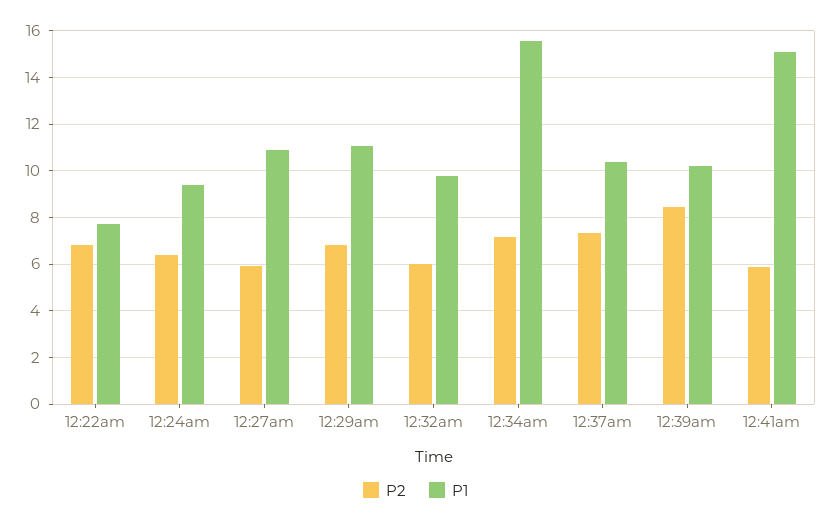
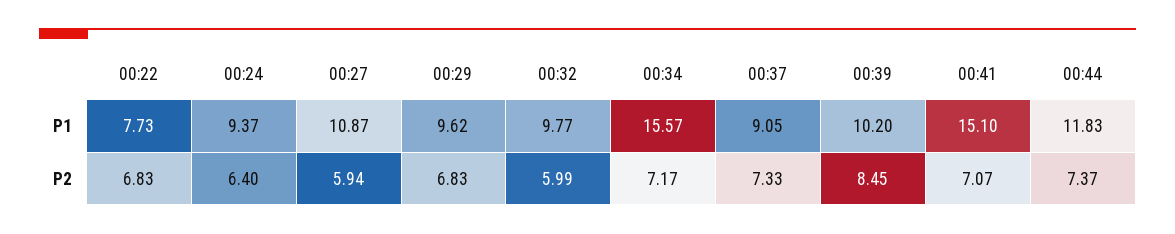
P1, 12:29am: 11 -> 9.62
P1, 12:37am: 10.5 -> 9.05
P2, 12:41am: 6 -> 7.07
P1, 00:44: none -> 11.83
P2, 00:44: none -> 7.37

